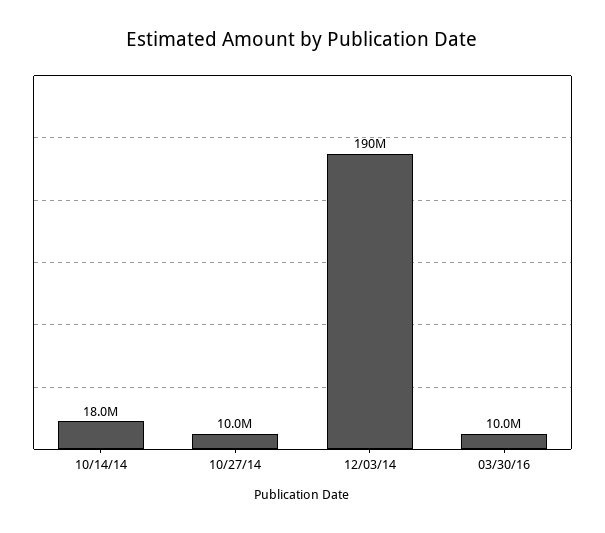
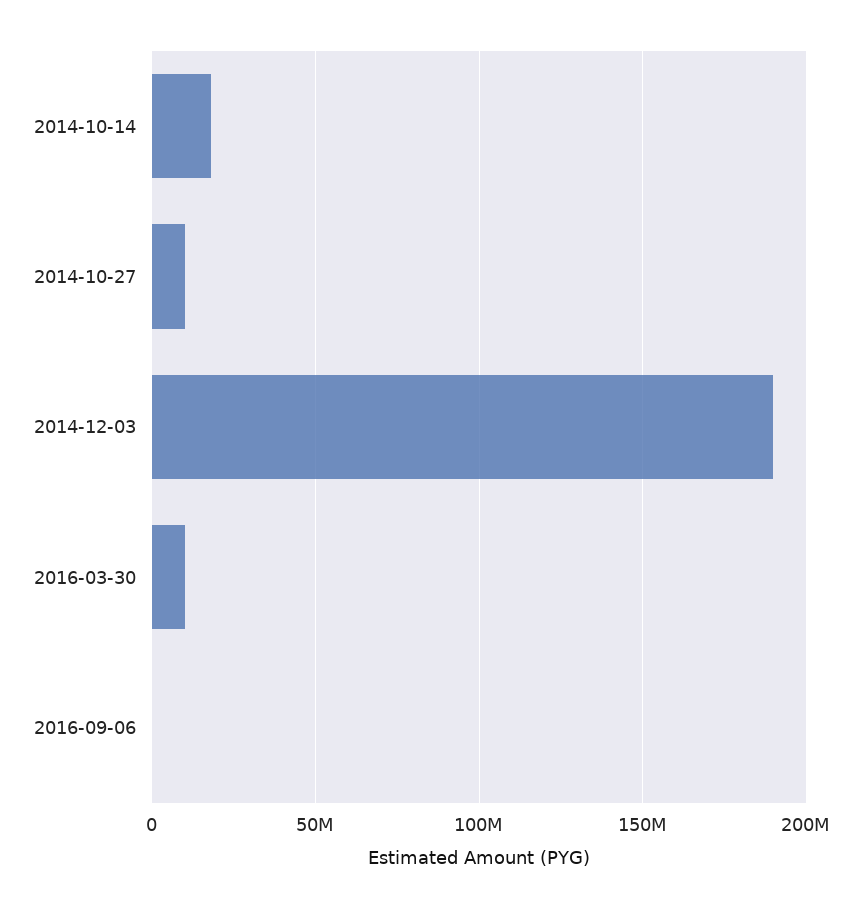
2016-09-06: none -> 0

